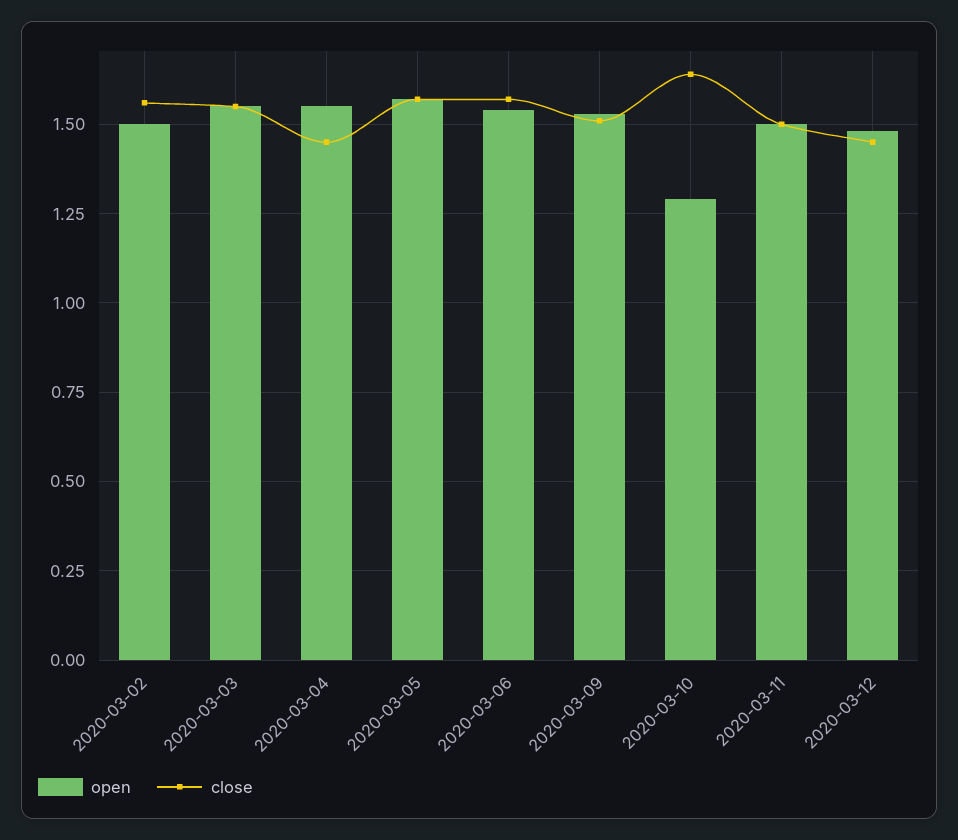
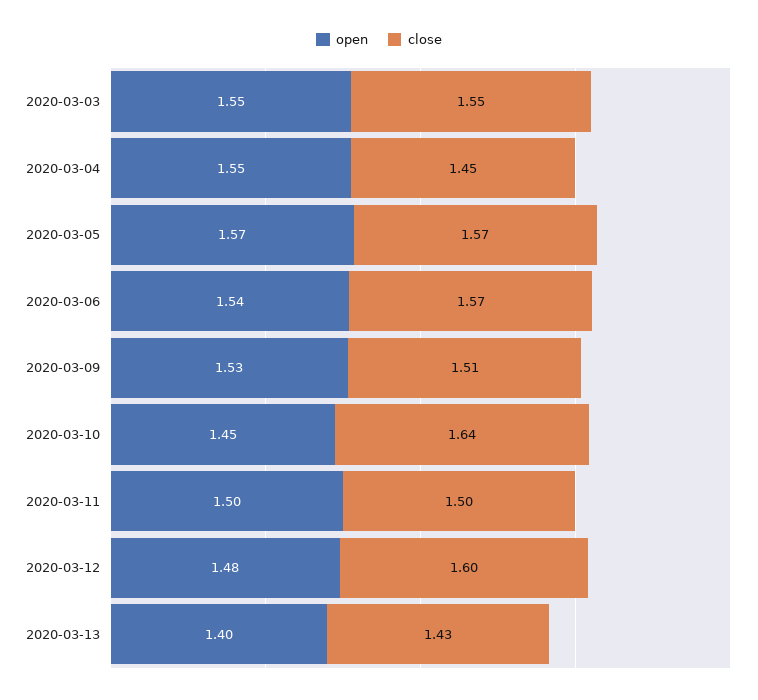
open, 2020-03-02: 1.5 -> none
close, 2020-03-02: 1.55 -> none
open, 2020-03-10: 1.3 -> 1.45
close, 2020-03-12: 1.45 -> 1.6
open, 2020-03-13: none -> 1.4
close, 2020-03-13: none -> 1.43

